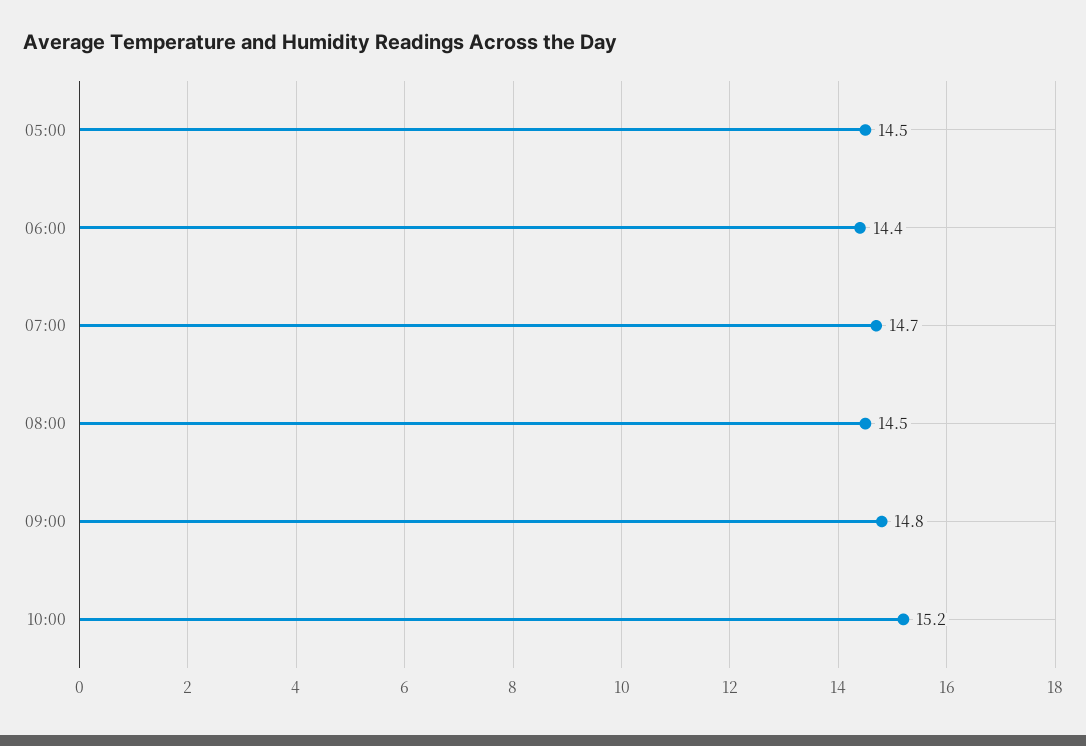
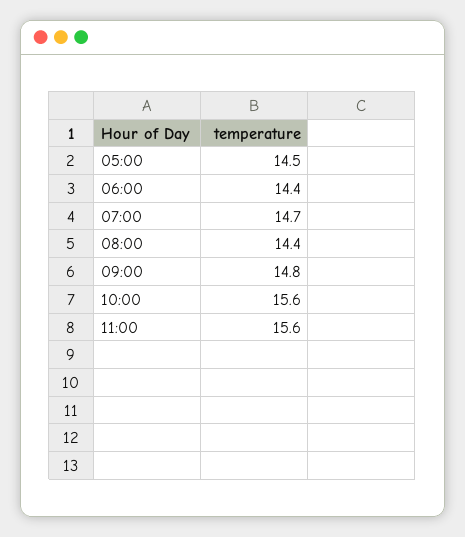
08:00: 14.5 -> 14.4
10:00: 15.2 -> 15.6
11:00: none -> 15.6

